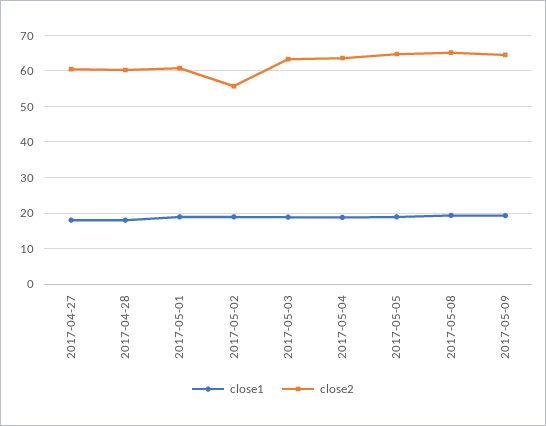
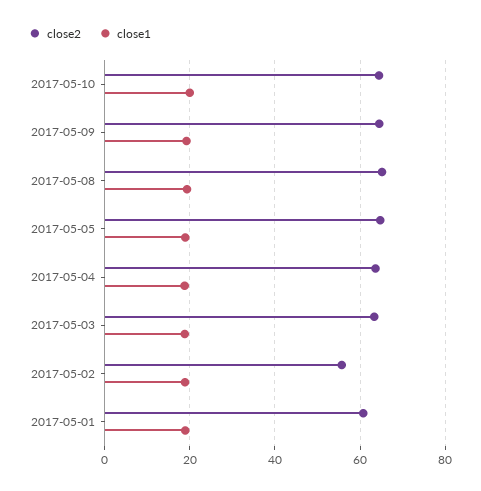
close1, 2017-04-27: 18 -> none
close2, 2017-04-27: 60 -> none
close1, 2017-04-28: 18 -> none
close2, 2017-04-28: 60 -> none
close2, 2017-05-10: none -> 64
close1, 2017-05-10: none -> 20

